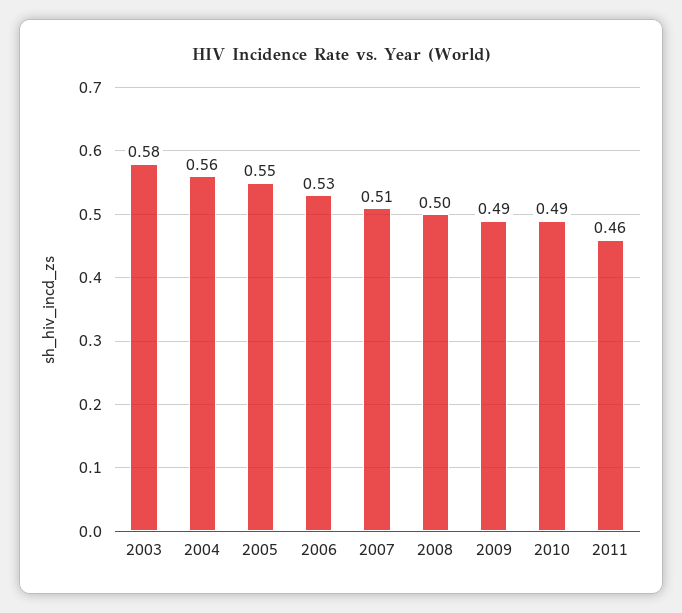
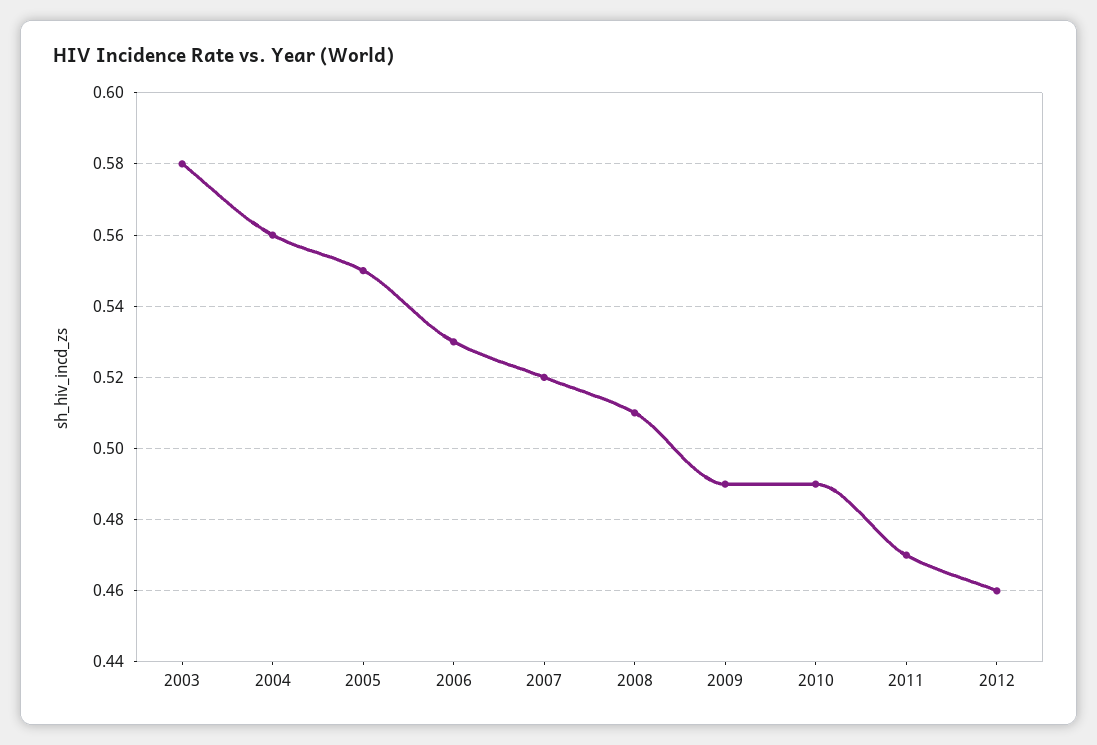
2007: 0.51 -> 0.52
2008: 0.5 -> 0.51
2011: 0.46 -> 0.47
2012: none -> 0.46

